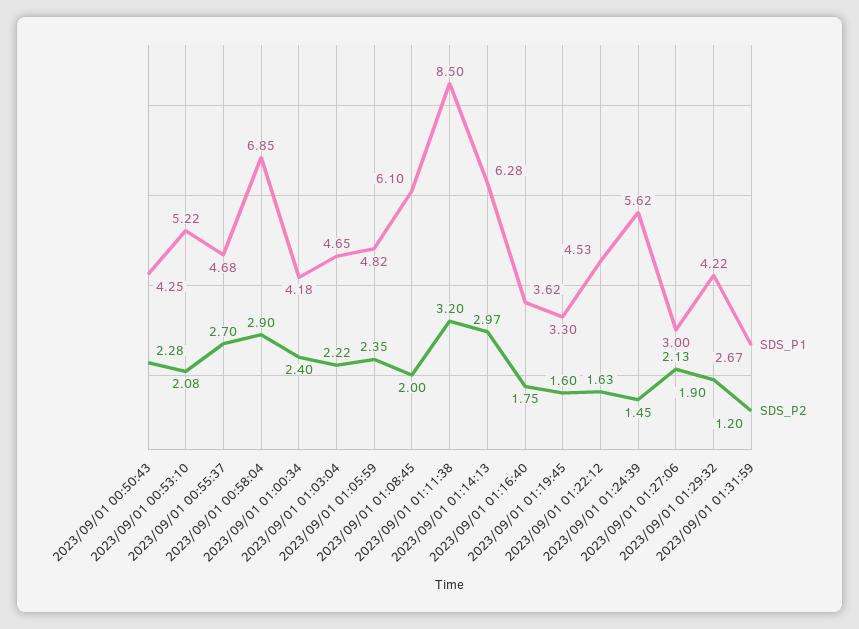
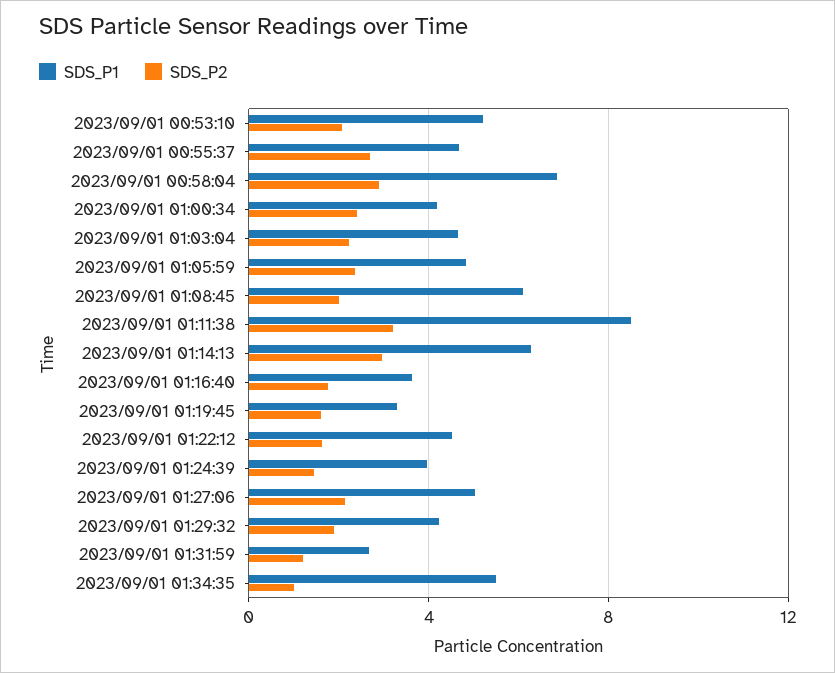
SDS_P1, 2023/09/01 00:50:43: 4.25 -> none
SDS_P2, 2023/09/01 00:50:43: 2.28 -> none
SDS_P1, 2023/09/01 01:24:39: 5.62 -> 4
SDS_P1, 2023/09/01 01:27:06: 3 -> 5
SDS_P1, 2023/09/01 01:34:35: none -> 5.5
SDS_P2, 2023/09/01 01:34:35: none -> 1

